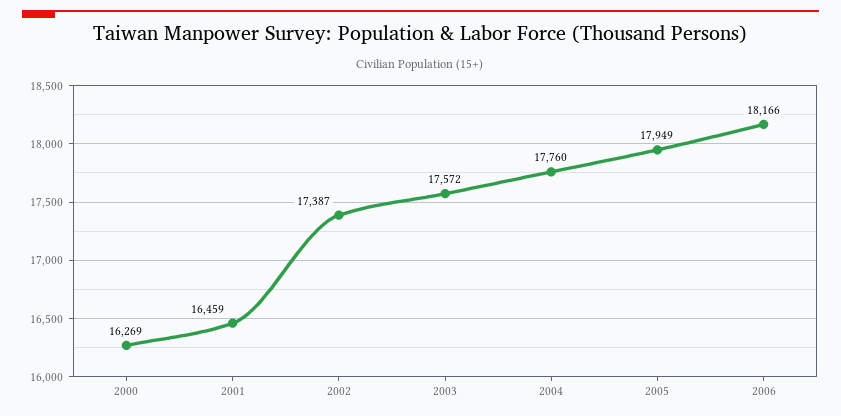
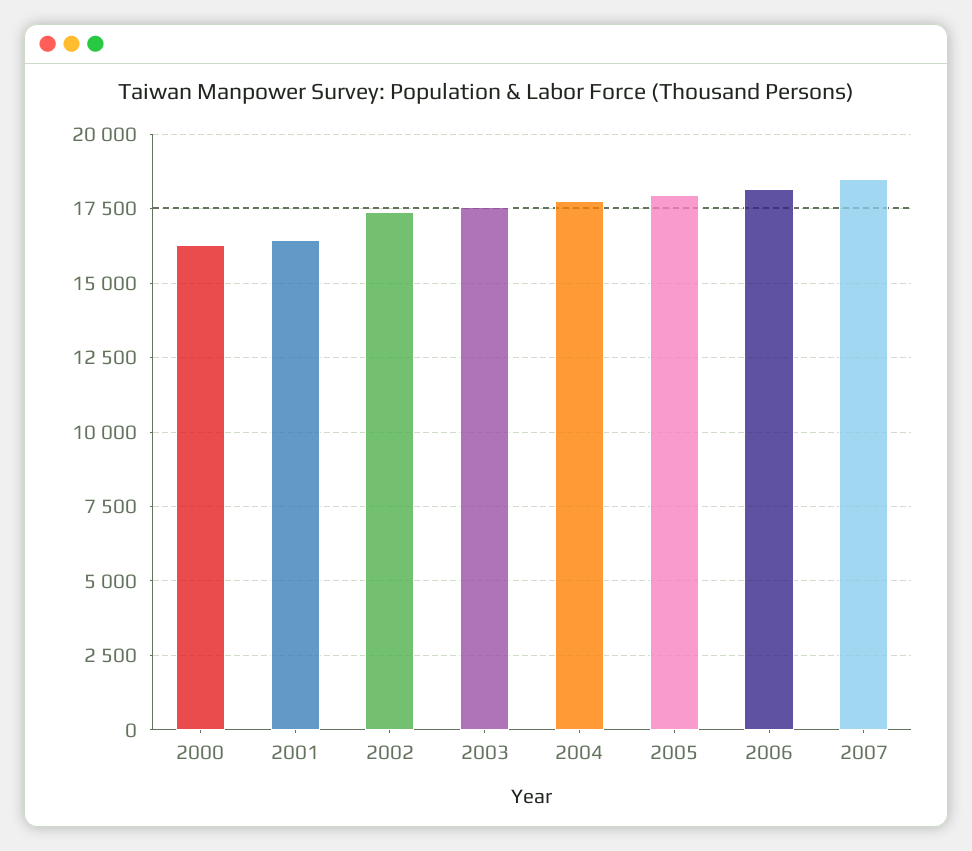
2007: none -> 18500

